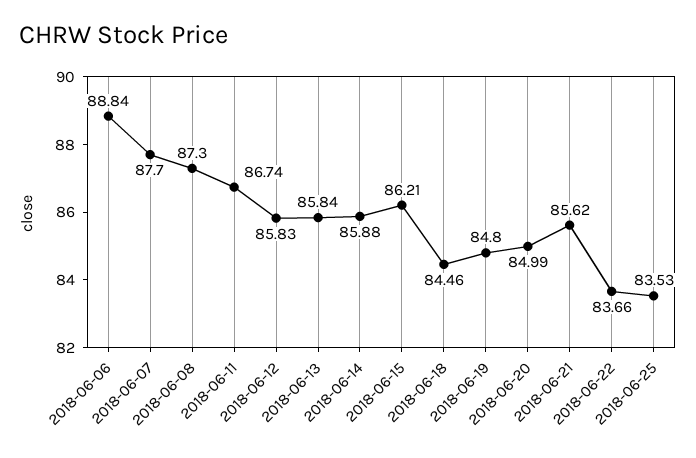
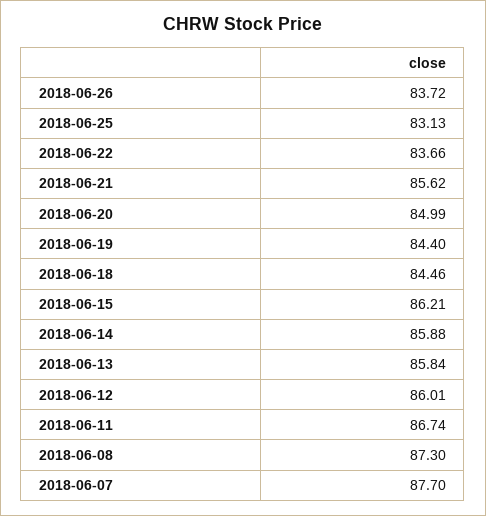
2018-06-06: 88.84 -> none
2018-06-12: 85.83 -> 86.01
2018-06-19: 84.8 -> 84.4
2018-06-25: 83.53 -> 83.13
2018-06-26: none -> 83.72

